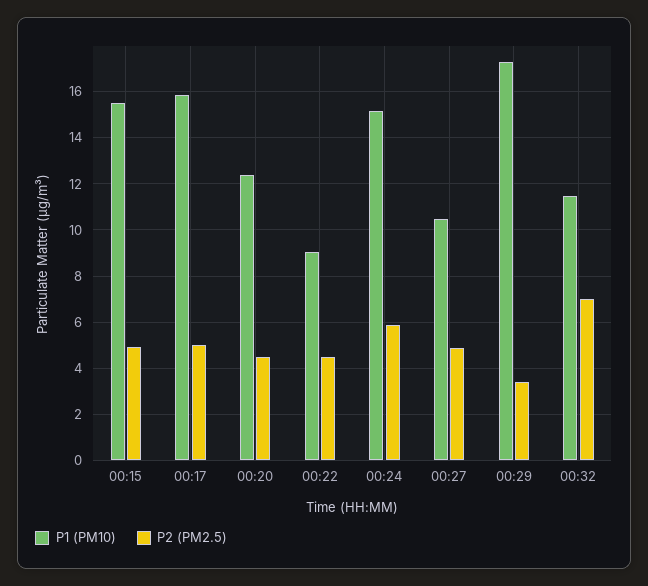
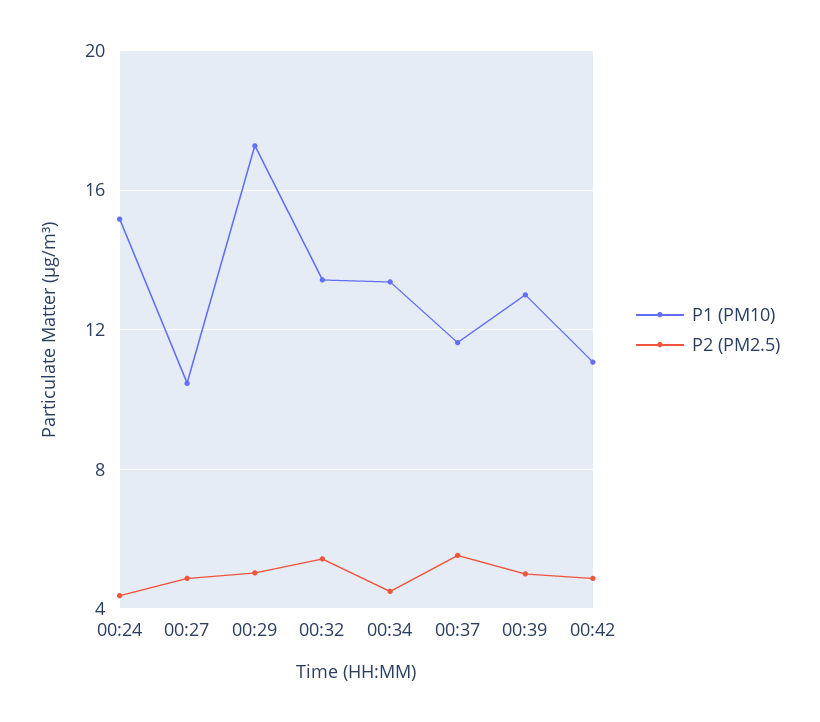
P1 (PM10), 00:15: 15.5 -> none
P2 (PM2.5), 00:15: 5 -> none
P1 (PM10), 00:17: 16 -> none
P2 (PM2.5), 00:17: 5 -> none
P1 (PM10), 00:20: 12.5 -> none
P2 (PM2.5), 00:20: 4.5 -> none
P1 (PM10), 00:22: 9 -> none
P2 (PM2.5), 00:22: 4.5 -> none
P2 (PM2.5), 00:24: 6 -> 4.5
P2 (PM2.5), 00:29: 3.5 -> 5
P1 (PM10), 00:32: 11.5 -> 13.5
P2 (PM2.5), 00:32: 7 -> 5.5
P1 (PM10), 00:34: none -> 13.5
P2 (PM2.5), 00:34: none -> 4.5
P1 (PM10), 00:37: none -> 11.5
P2 (PM2.5), 00:37: none -> 5.5
P1 (PM10), 00:39: none -> 13
P2 (PM2.5), 00:39: none -> 5
P1 (PM10), 00:42: none -> 11
P2 (PM2.5), 00:42: none -> 5

